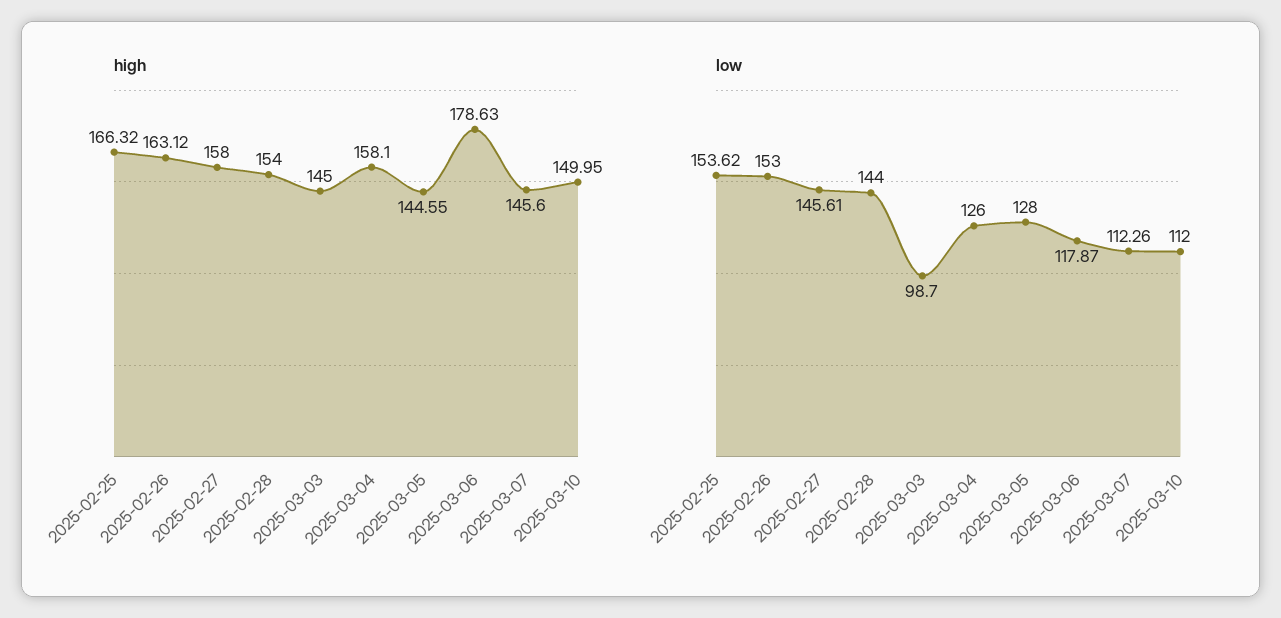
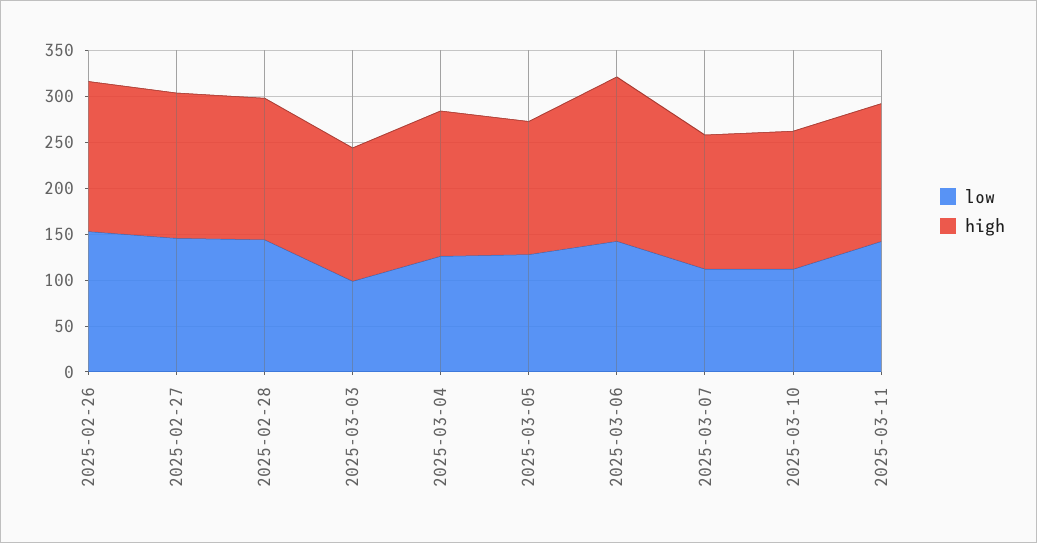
high, 2025-02-25: 166.32 -> none
low, 2025-02-25: 153.62 -> none
low, 2025-03-06: 117.87 -> 140
low, 2025-03-11: none -> 140
high, 2025-03-11: none -> 150

